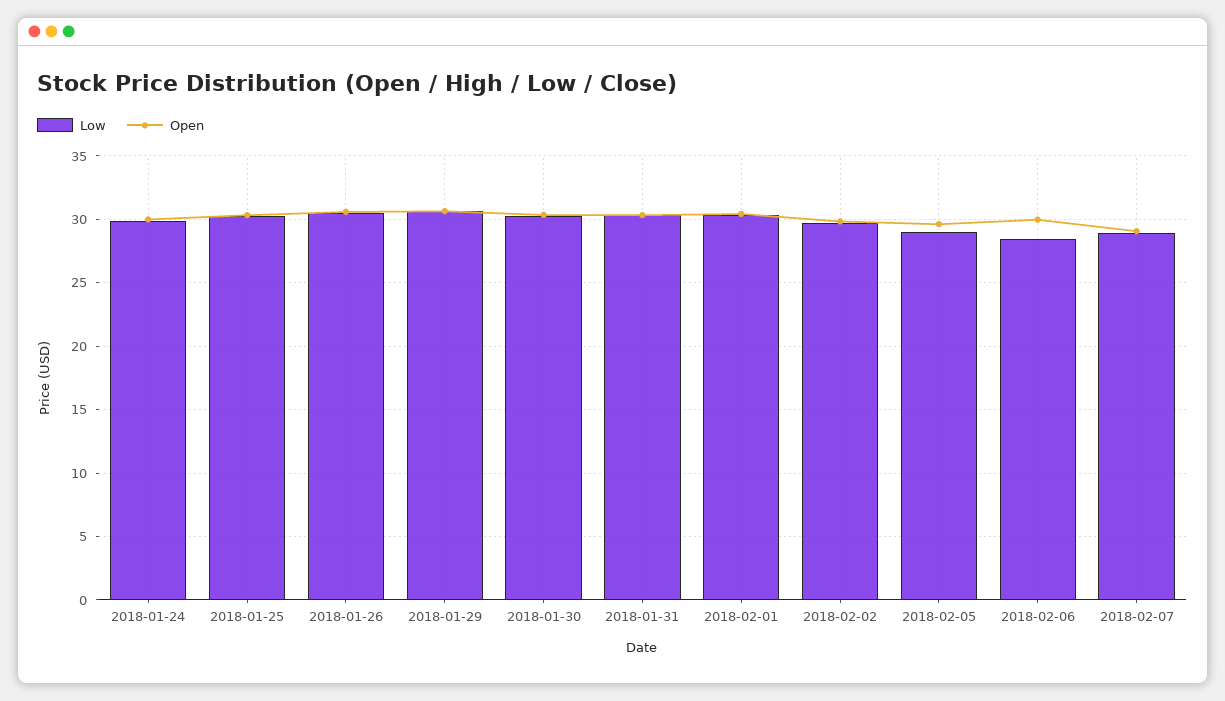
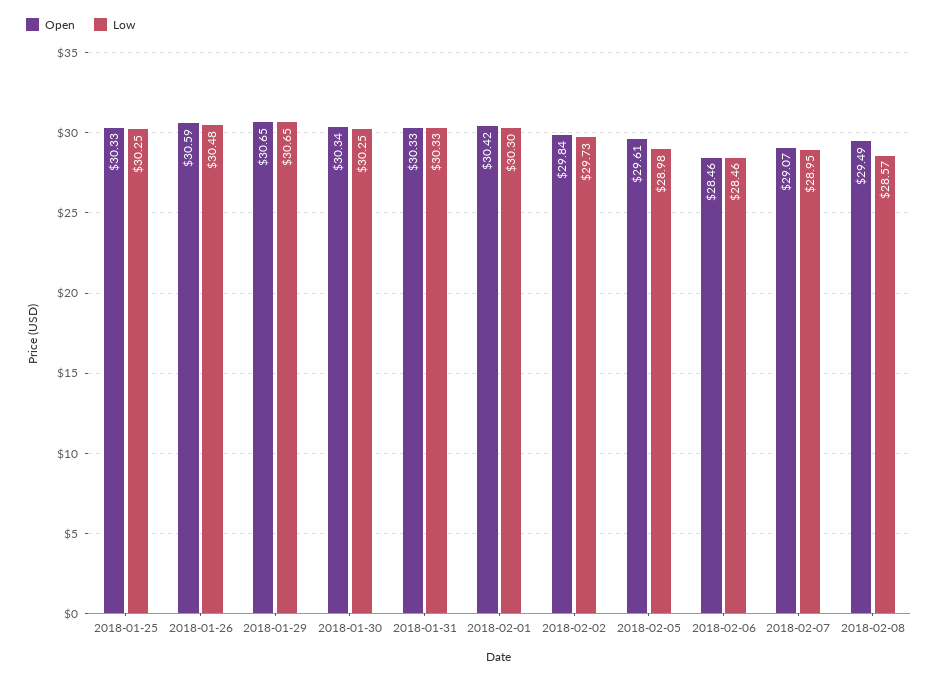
Low, 2018-01-24: 30 -> none
Open, 2018-01-24: 30 -> none
Open, 2018-02-06: 30 -> 28.46
Open, 2018-02-08: none -> 29.49
Low, 2018-02-08: none -> 28.57

